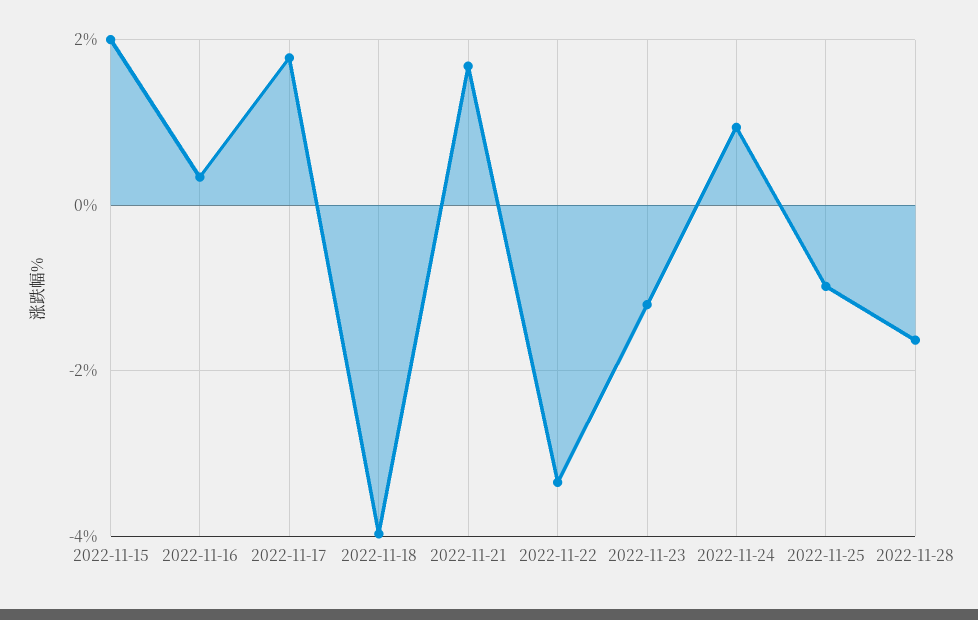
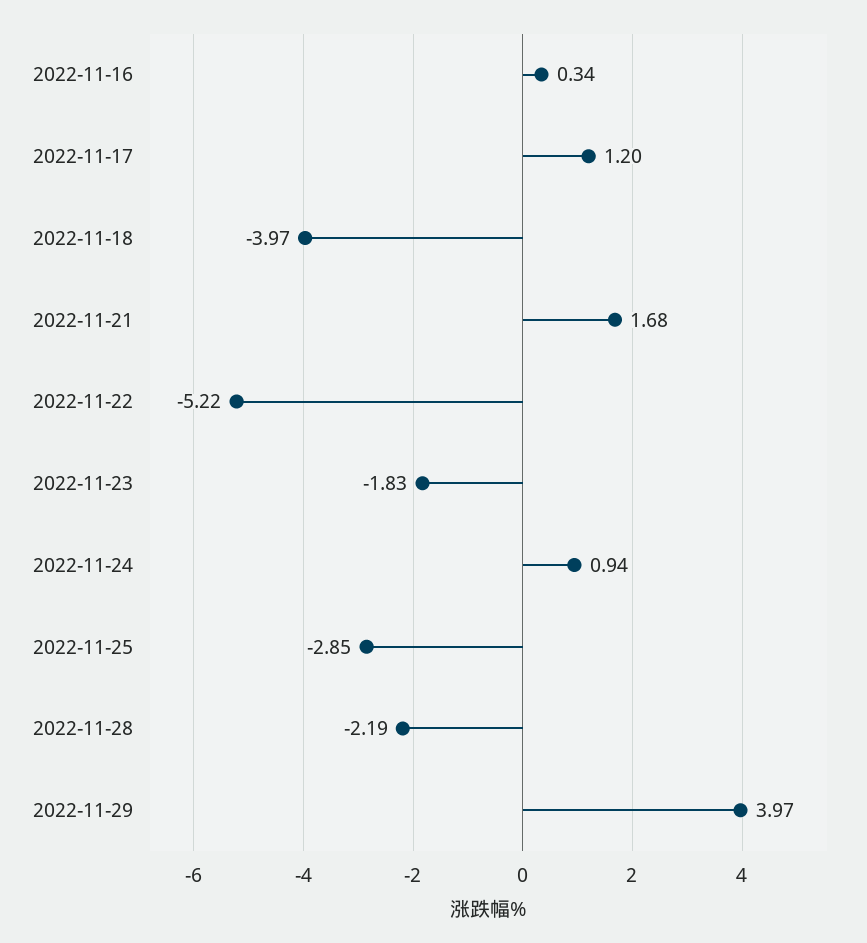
2022-11-15: 2 -> none
2022-11-17: 1.8 -> 1.2
2022-11-22: -3.4 -> -5.22
2022-11-23: -1.2 -> -1.83
2022-11-25: -1 -> -2.85
2022-11-28: -1.6 -> -2.19
2022-11-29: none -> 3.97

